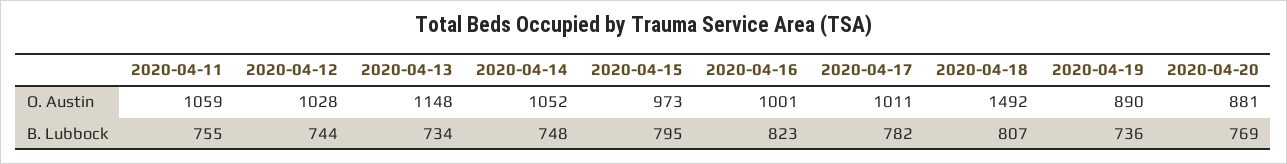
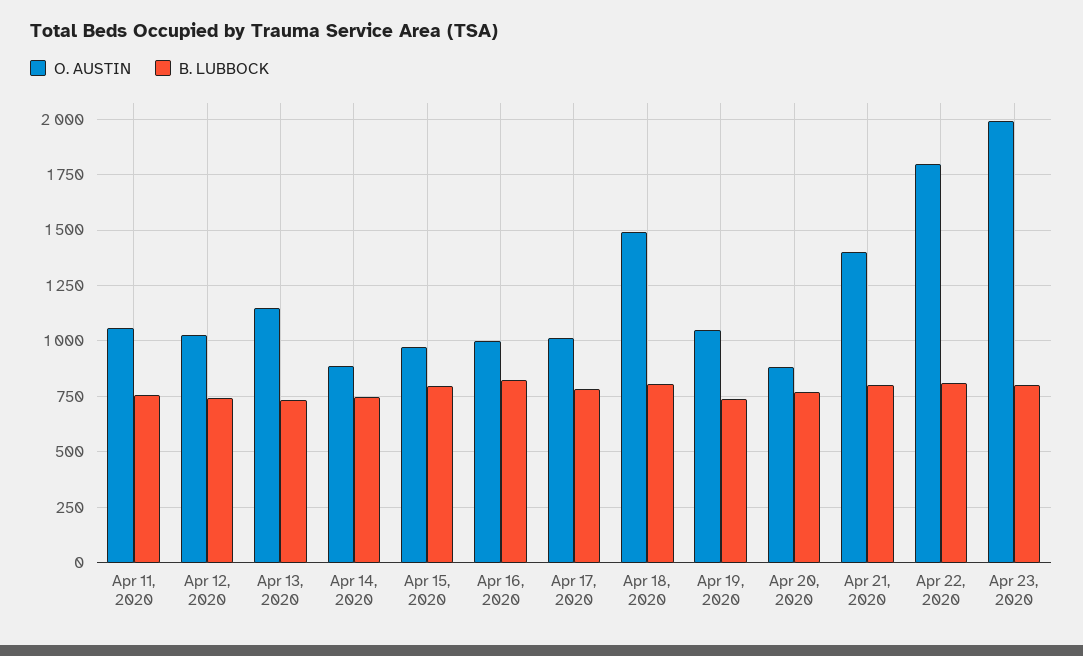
O. Austin, 2020-04-14: 1052 -> 900
O. Austin, 2020-04-19: 890 -> 1050
O. Austin, Apr 21, 2020: none -> 1400
B. Lubbock, Apr 21, 2020: none -> 800
O. Austin, Apr 22, 2020: none -> 1800
B. Lubbock, Apr 22, 2020: none -> 800
O. Austin, Apr 23, 2020: none -> 2000
B. Lubbock, Apr 23, 2020: none -> 800

